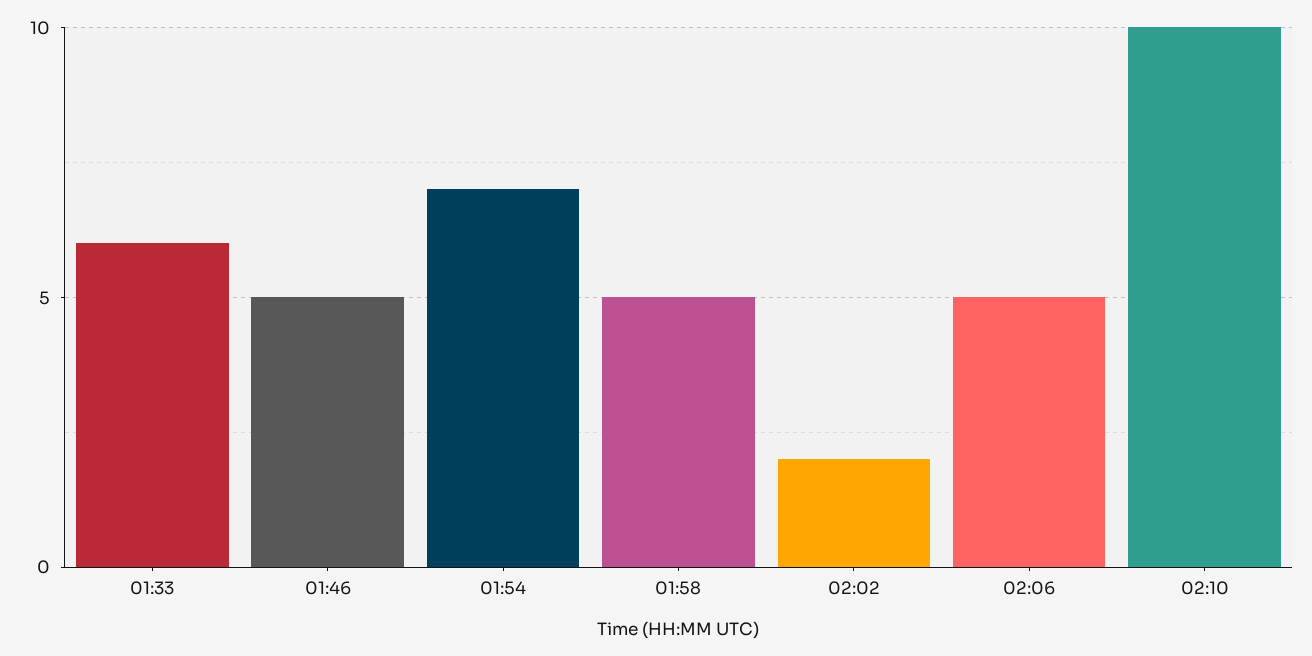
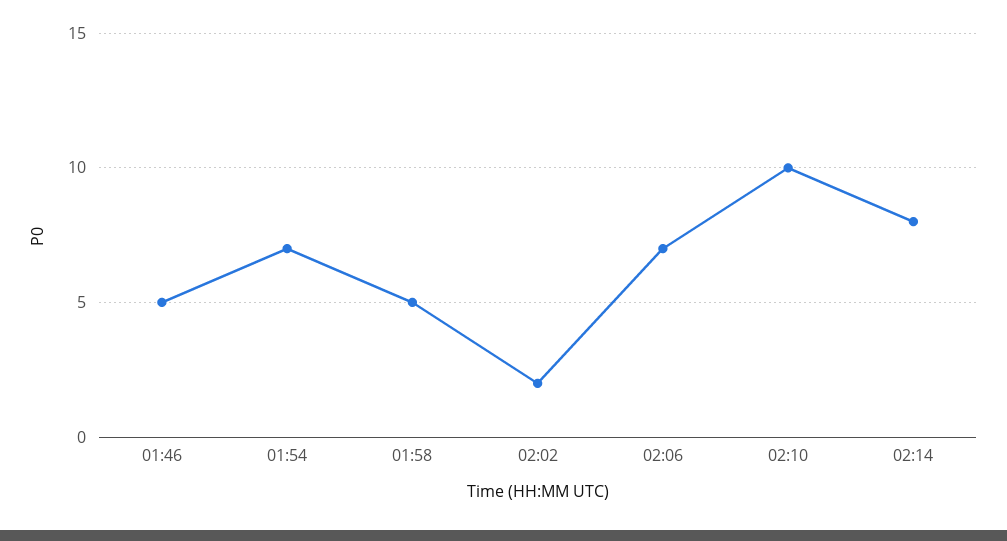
01:33: 6 -> none
02:06: 5 -> 7
02:14: none -> 8

